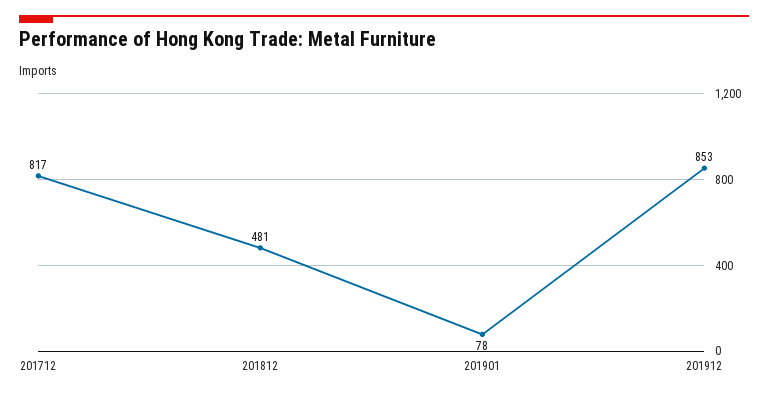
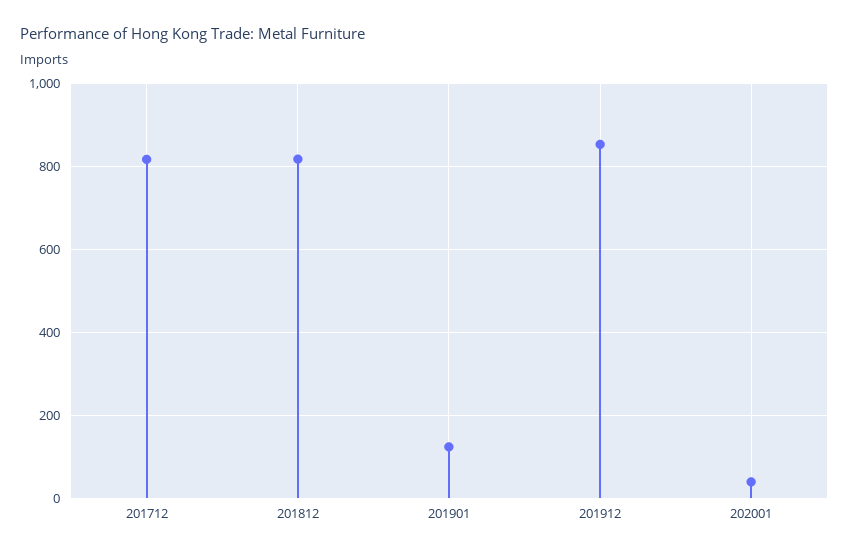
201812: 481 -> 820
201901: 78 -> 120
202001: none -> 40

